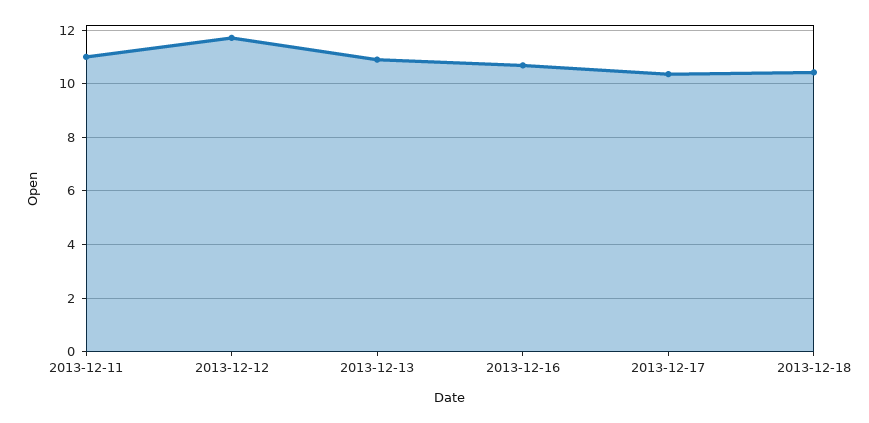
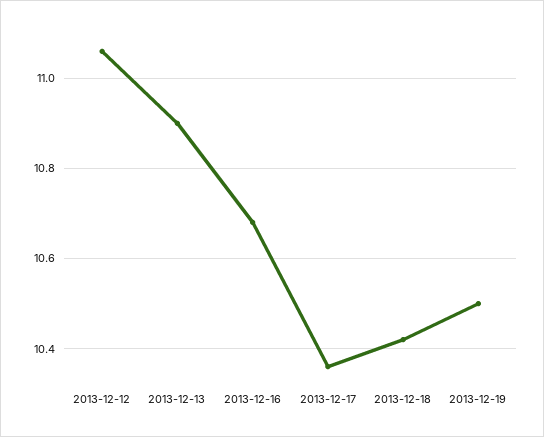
2013-12-11: 11 -> none
2013-12-12: 11.75 -> 11.05
2013-12-19: none -> 10.5

